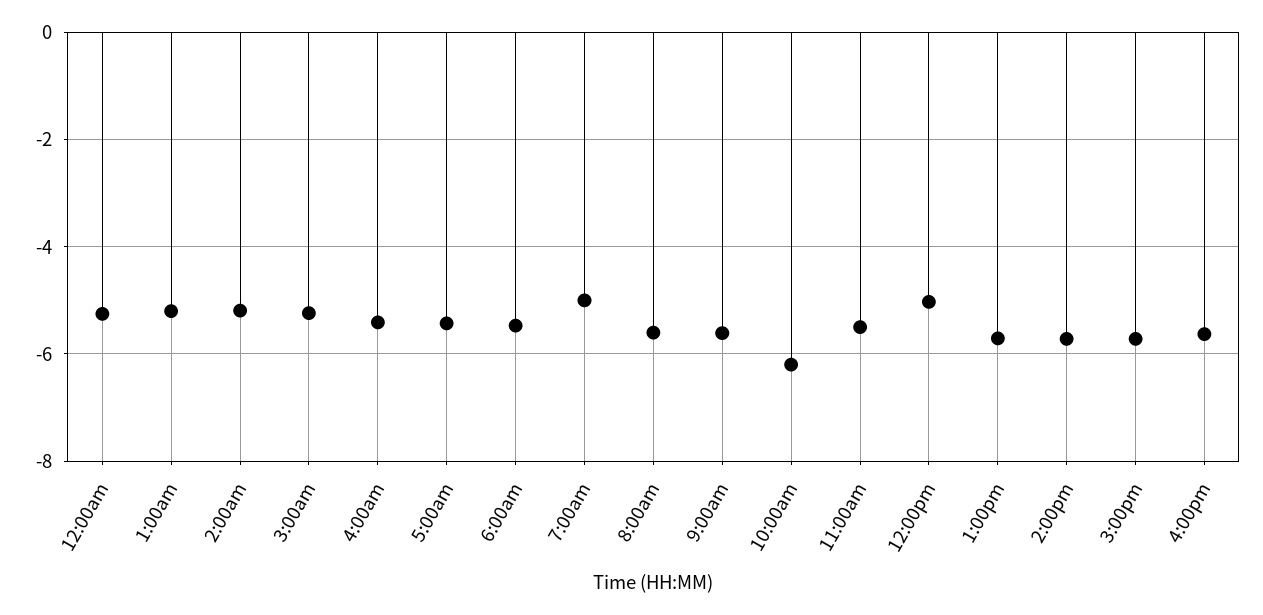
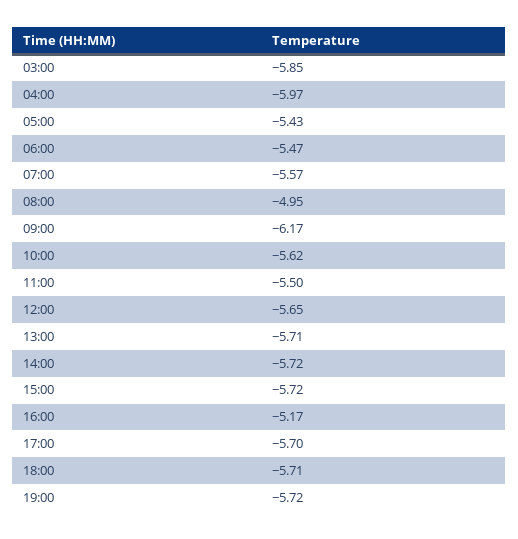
12:00am: -5.2 -> none
1:00am: -5.2 -> none
2:00am: -5.2 -> none
3:00am: -5.2 -> -5.85
4:00am: -5.4 -> -5.97
7:00am: -5 -> -5.57
8:00am: -5.6 -> -4.95
9:00am: -5.6 -> -6.17
10:00am: -6.2 -> -5.62
12:00pm: -5 -> -5.65
4:00pm: -5.6 -> -5.17
17:00: none -> -5.7
18:00: none -> -5.71
19:00: none -> -5.72

